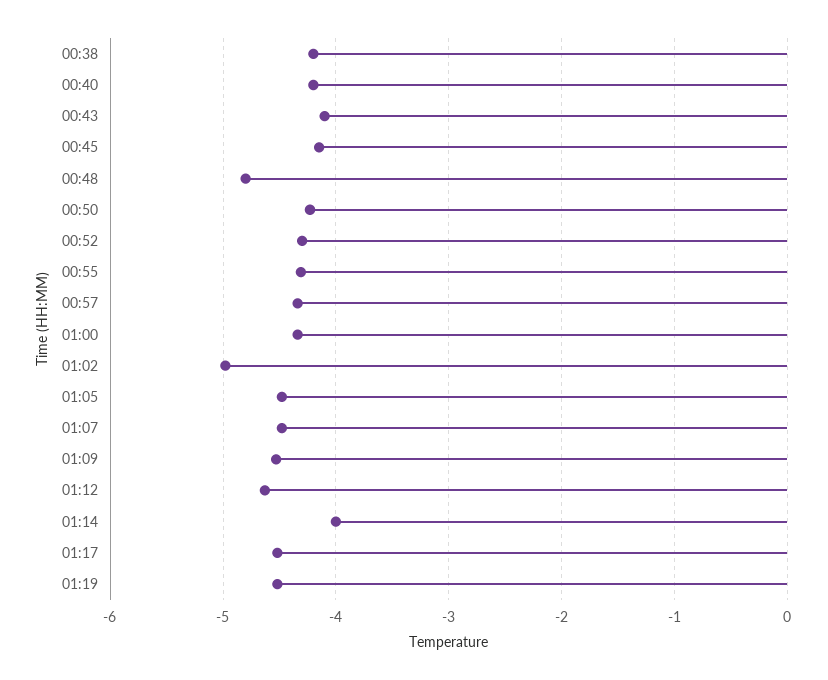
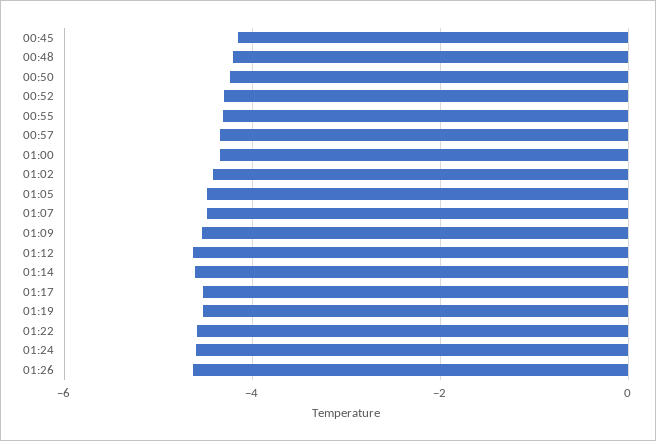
00:38: -4.2 -> none
00:40: -4.2 -> none
00:43: -4.1 -> none
00:48: -4.8 -> -4.2
01:02: -5 -> -4.4
01:14: -4 -> -4.6
01:22: none -> -4.6
01:24: none -> -4.6
01:26: none -> -4.6

